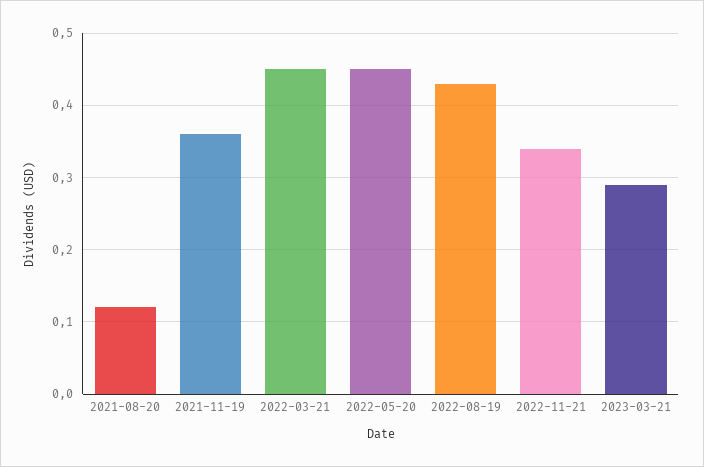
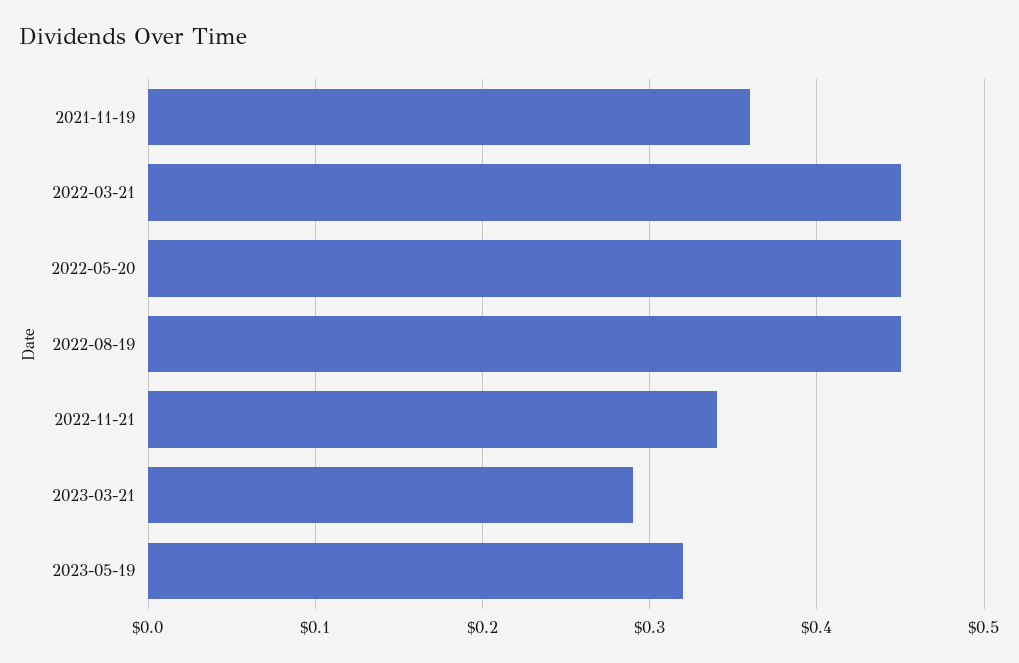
2021-08-20: 0.12 -> none
2022-08-19: 0.43 -> 0.45
2023-05-19: none -> 0.32

